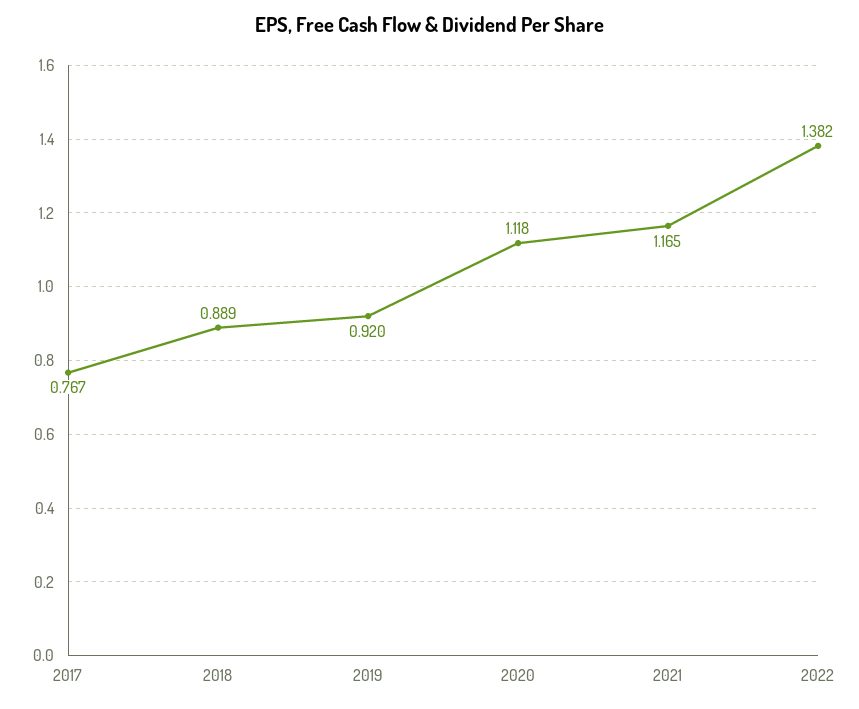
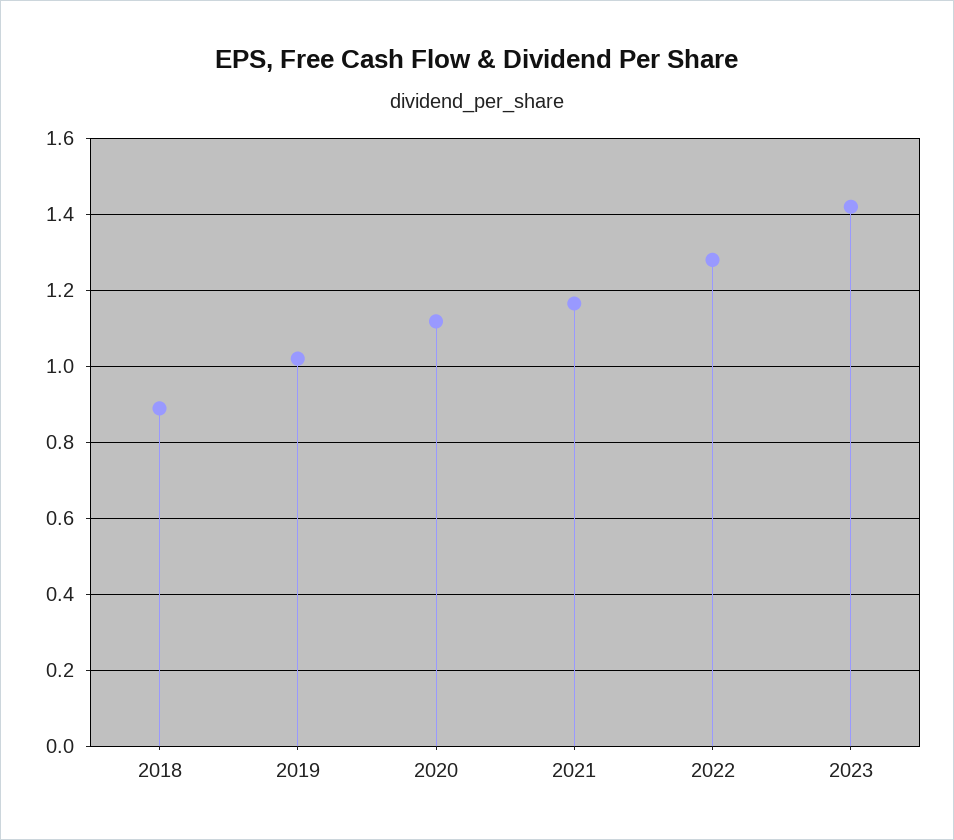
2017: 0.767 -> none
2019: 0.92 -> 1.02
2022: 1.382 -> 1.28
2023: none -> 1.42

